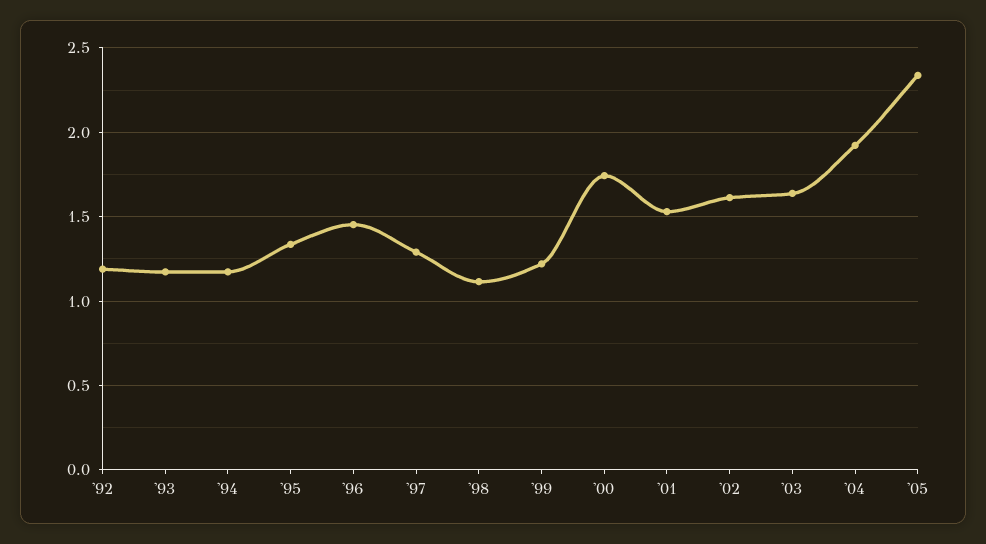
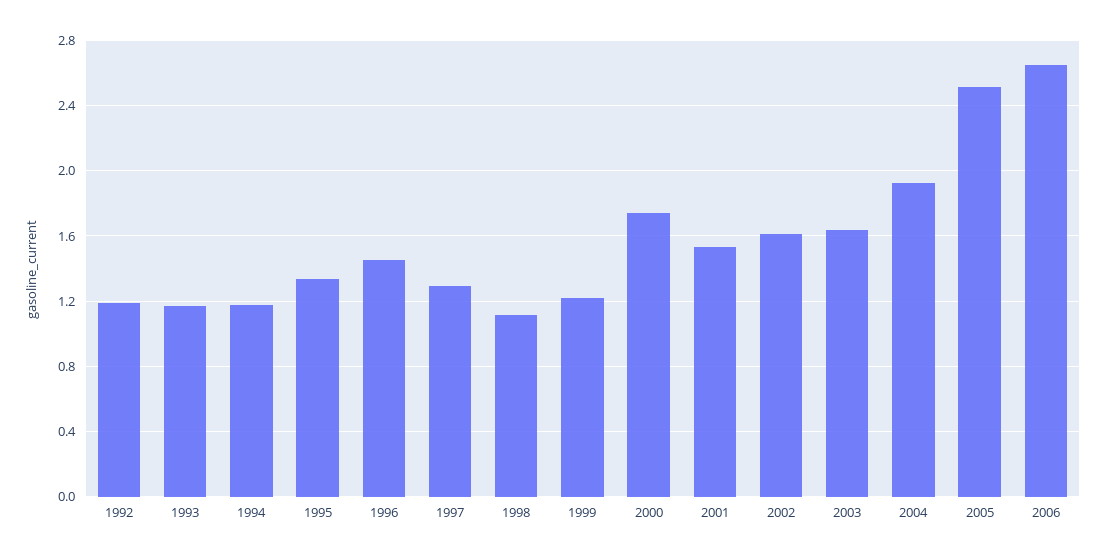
'05: 2.35 -> 2.5
2006: none -> 2.65

